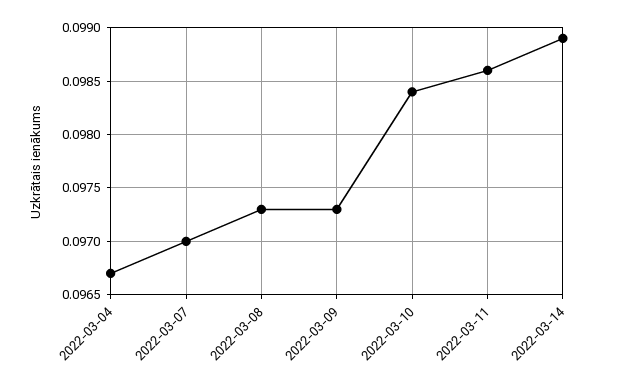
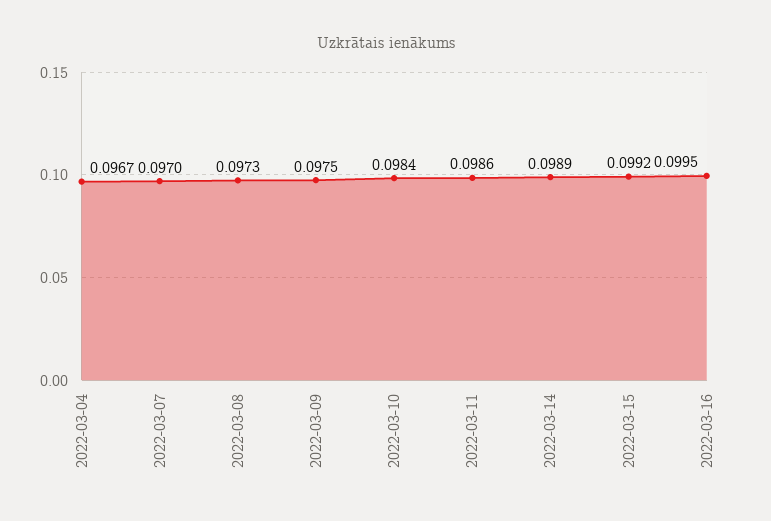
2022-03-09: 0.0973 -> 0.0975
2022-03-15: none -> 0.0992
2022-03-16: none -> 0.0995

